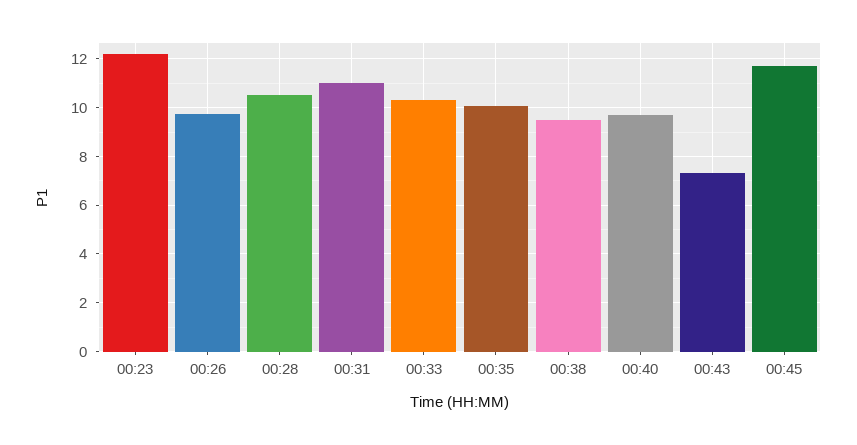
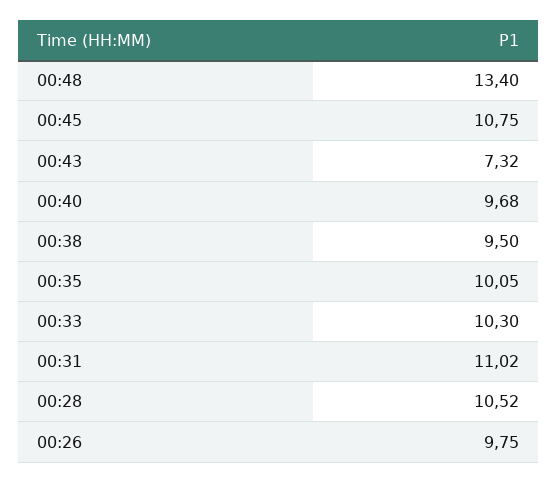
00:23: 12.25 -> none
00:45: 11.75 -> 10.75
00:48: none -> 13.4

